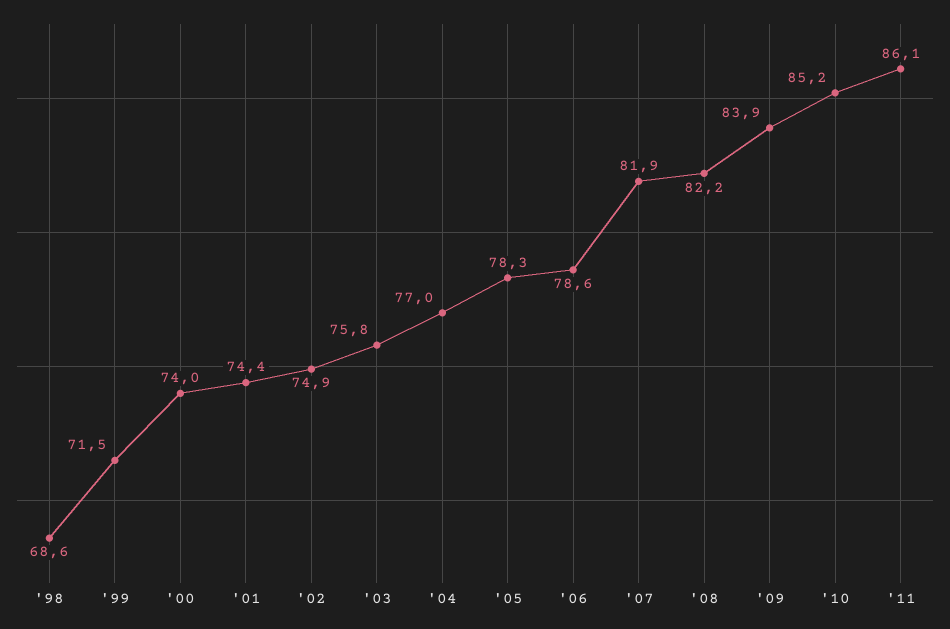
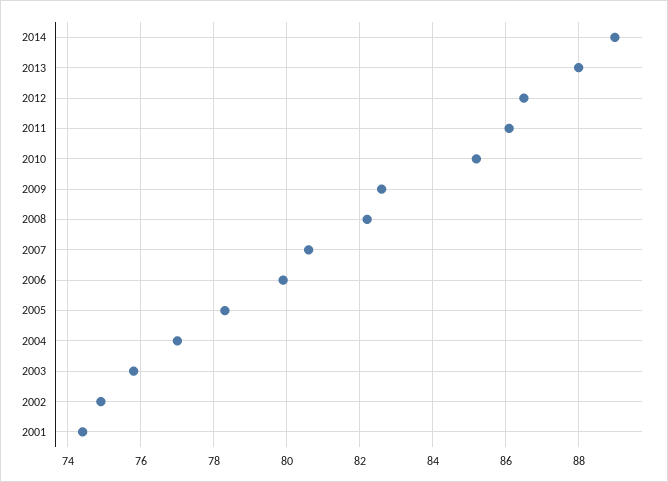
'98: 68.6 -> none
'99: 71.5 -> none
'00: 74 -> none
'06: 78.6 -> 80
'07: 81.9 -> 80.5
'09: 83.9 -> 82.5
2014: none -> 89
2013: none -> 88
2012: none -> 86.5

